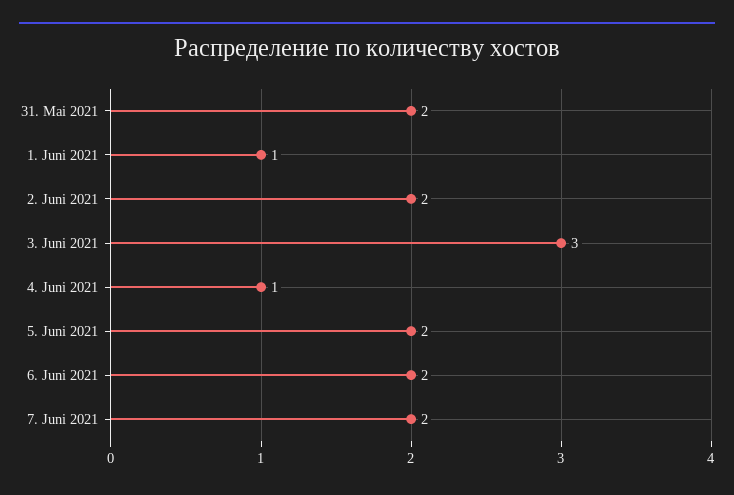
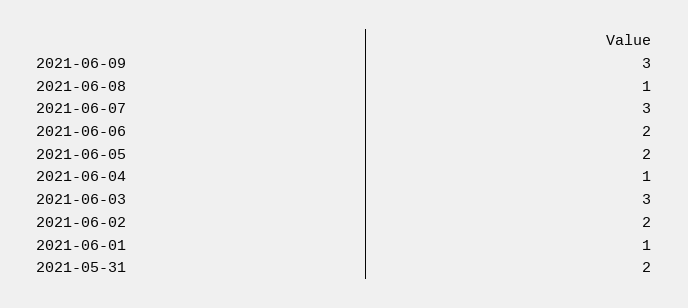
7. Juni 2021: 2 -> 3
2021-06-09: none -> 3
2021-06-08: none -> 1

